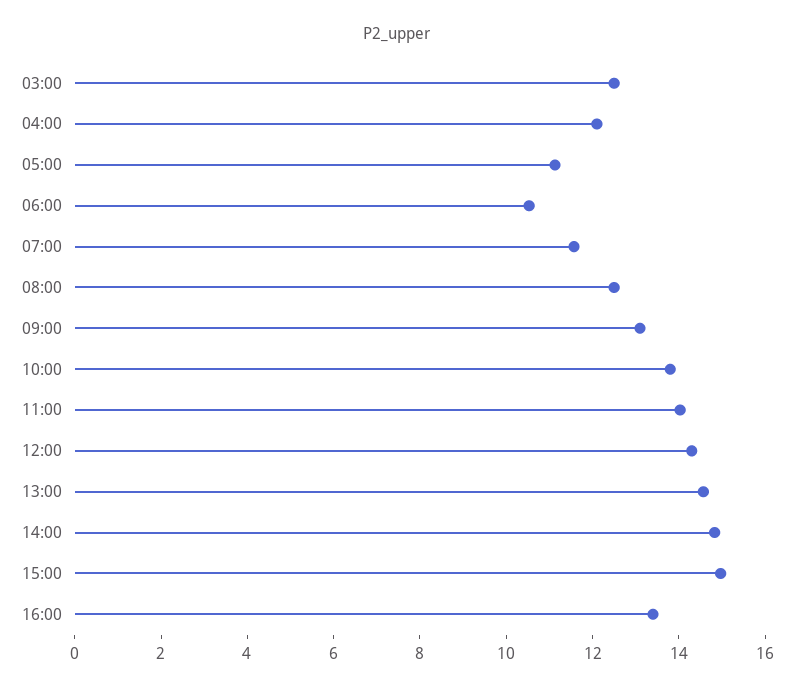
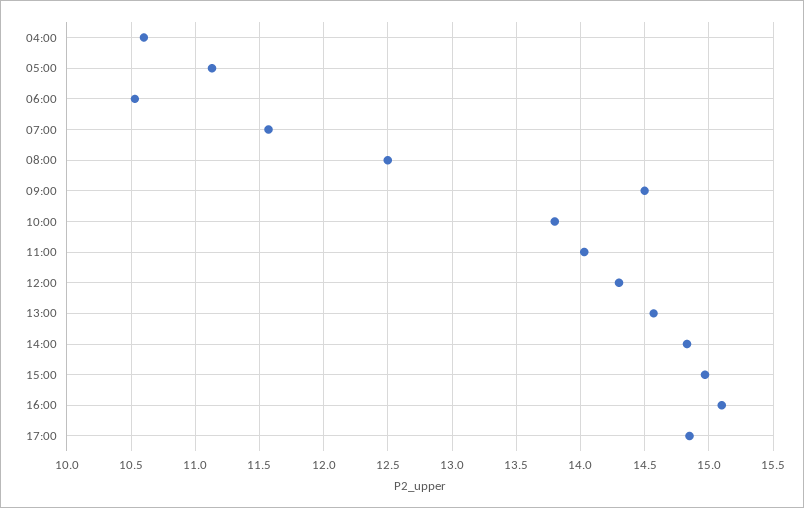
03:00: 12.5 -> none
04:00: 12 -> 10.6
09:00: 13 -> 14.5
16:00: 13.5 -> 15.1
17:00: none -> 14.85

